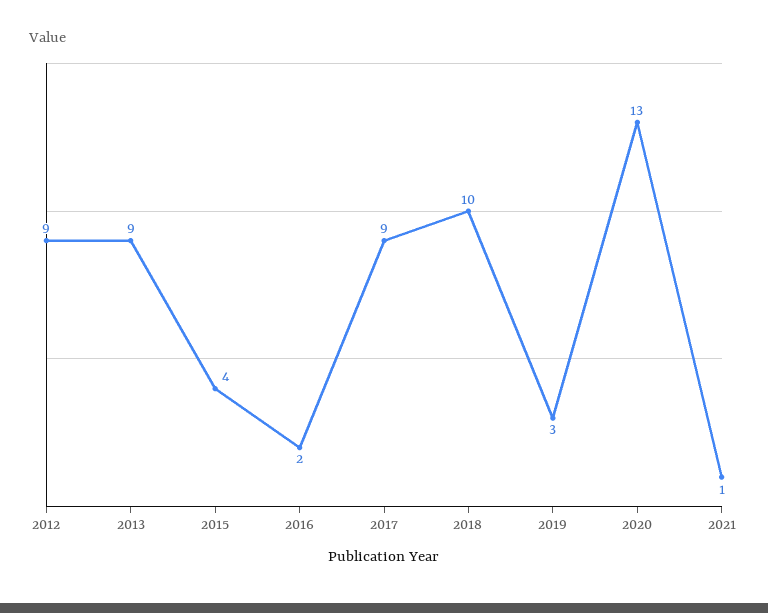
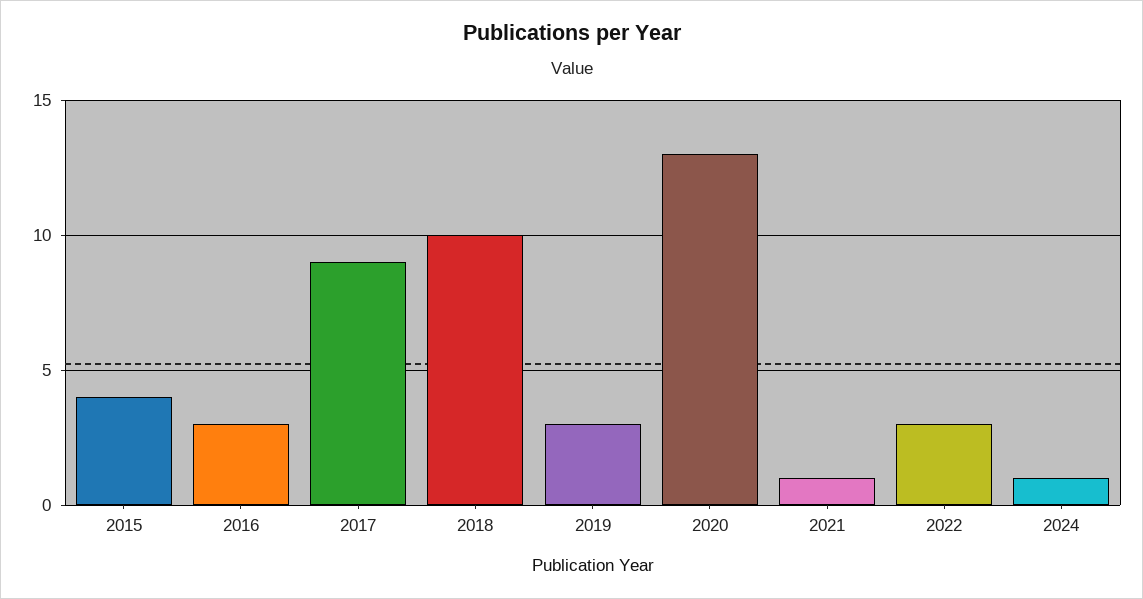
2012: 9 -> none
2013: 9 -> none
2016: 2 -> 3
2022: none -> 3
2024: none -> 1

